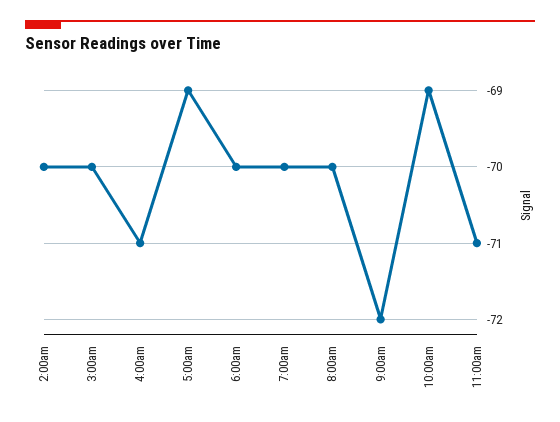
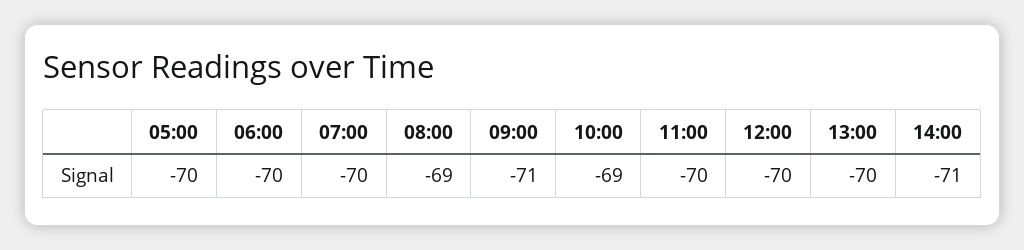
2:00am: -70 -> none
3:00am: -70 -> none
4:00am: -71 -> none
5:00am: -69 -> -70
8:00am: -70 -> -69
9:00am: -72 -> -71
11:00am: -71 -> -70
12:00: none -> -70
13:00: none -> -70
14:00: none -> -71

